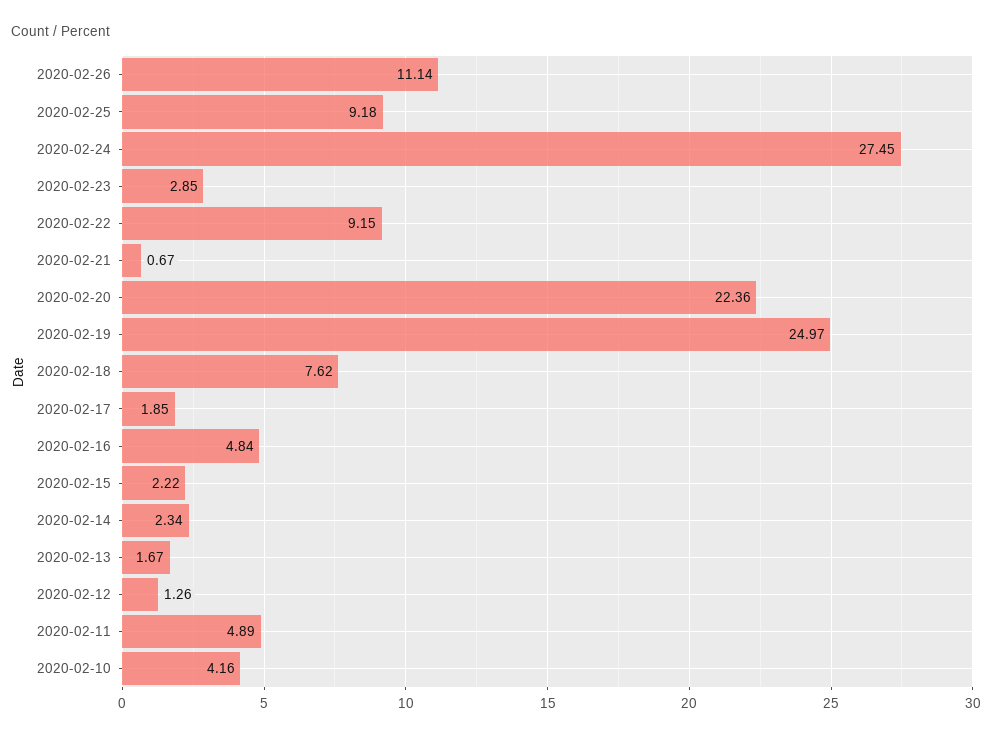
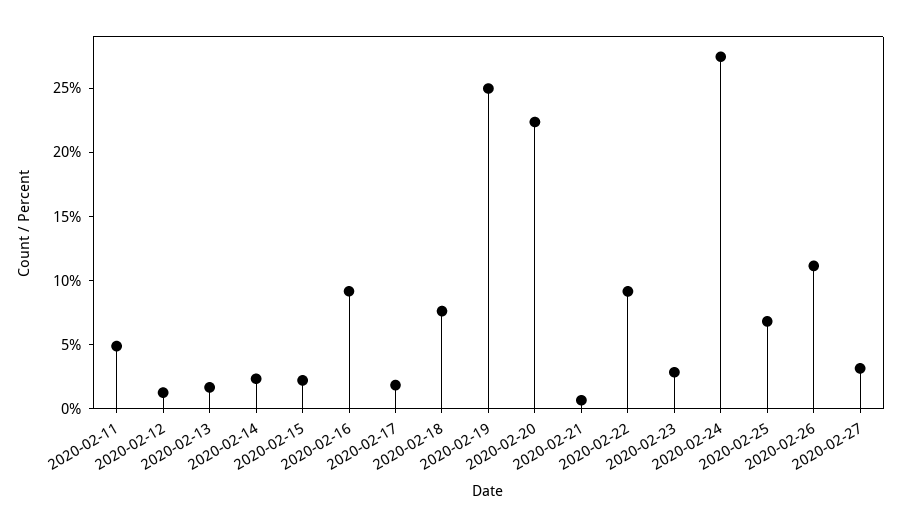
2020-02-25: 9.18 -> 7
2020-02-16: 4.84 -> 9
2020-02-10: 4.16 -> none
2020-02-27: none -> 3

